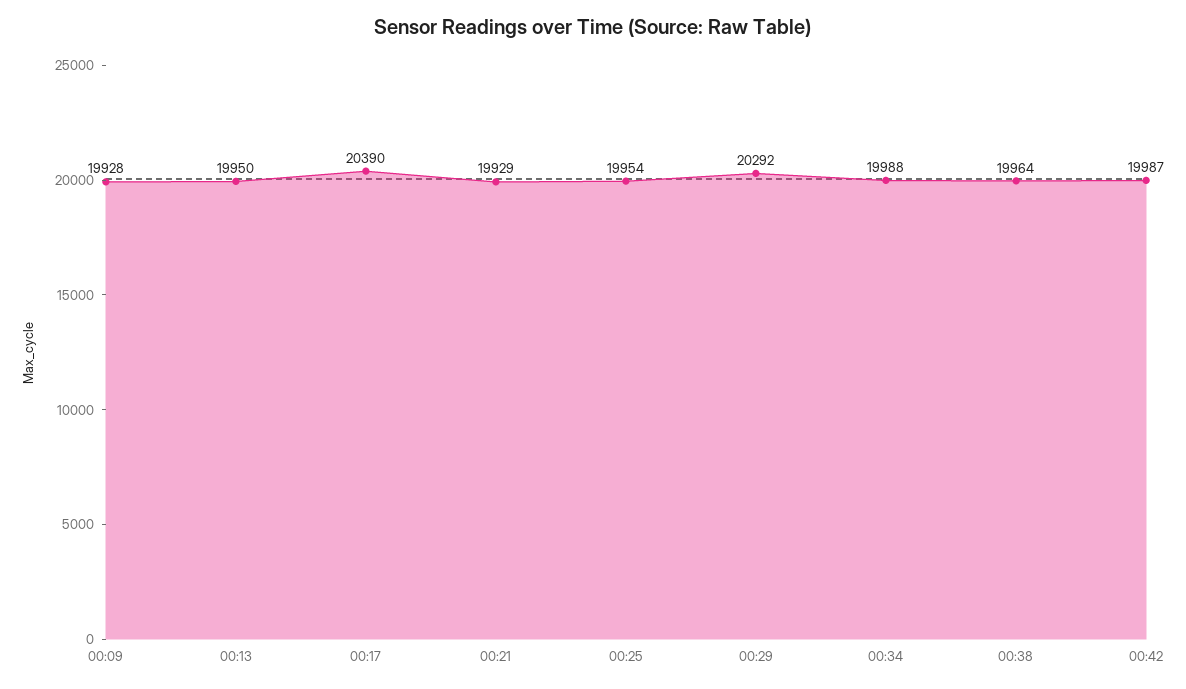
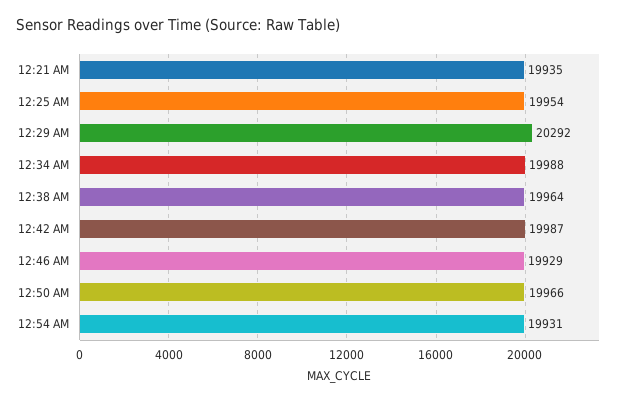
00:09: 19928 -> none
00:13: 19950 -> none
00:17: 20390 -> none
00:21: 19929 -> 19935
12:46 AM: none -> 19929
12:50 AM: none -> 19966
12:54 AM: none -> 19931

